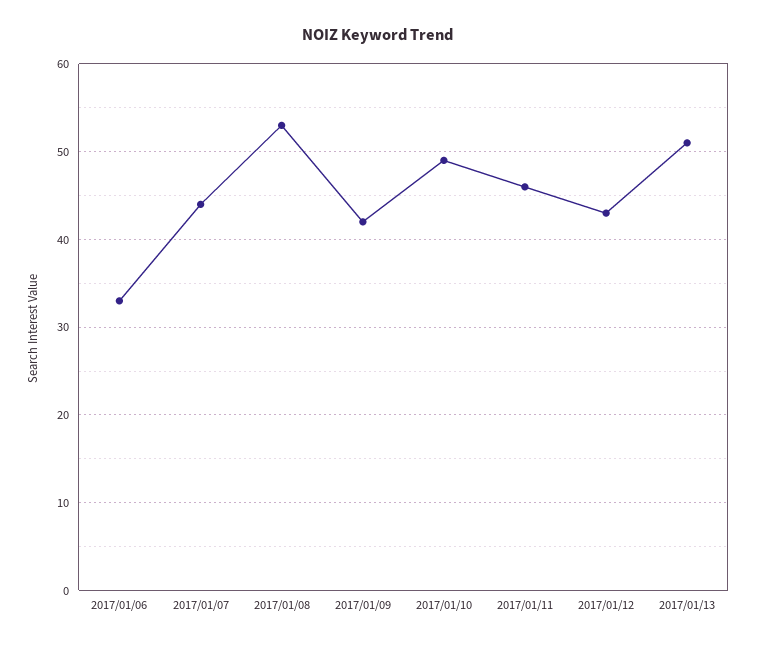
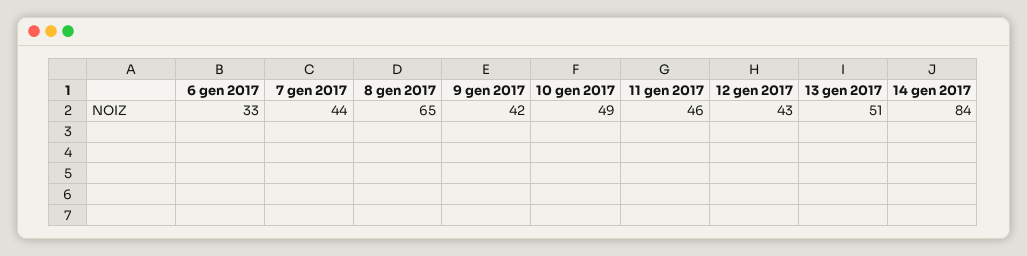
2017/01/08: 53 -> 65
14 gen 2017: none -> 84

